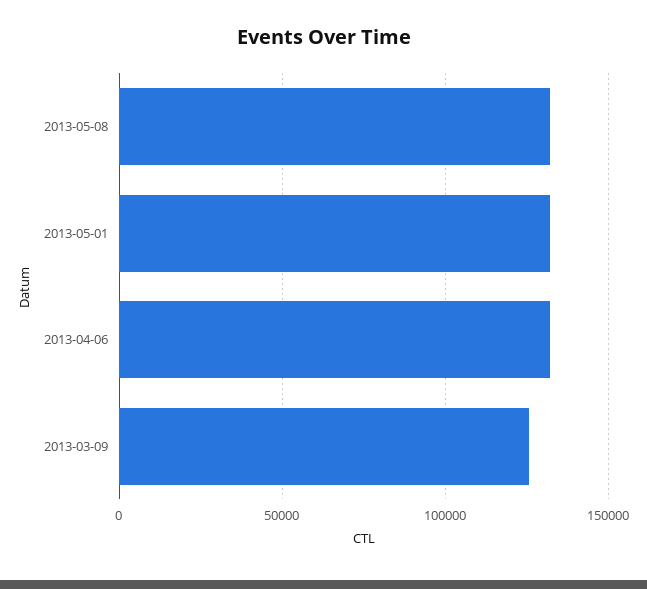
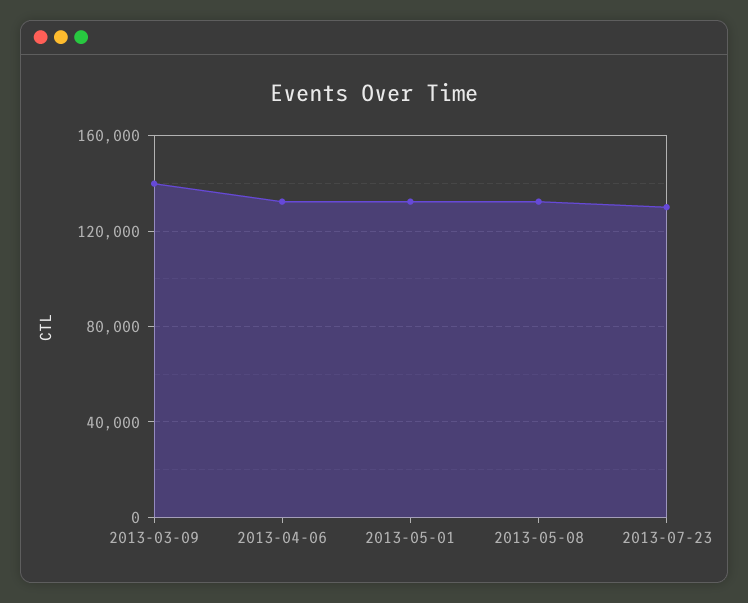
2013-03-09: 125000 -> 140000
2013-07-23: none -> 130000

